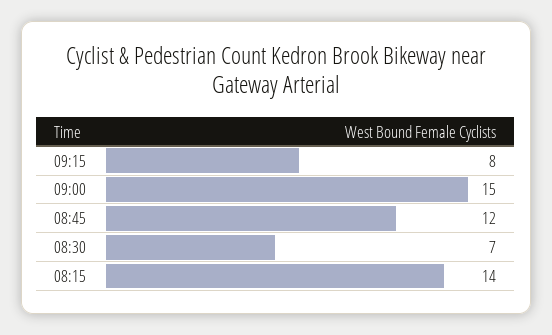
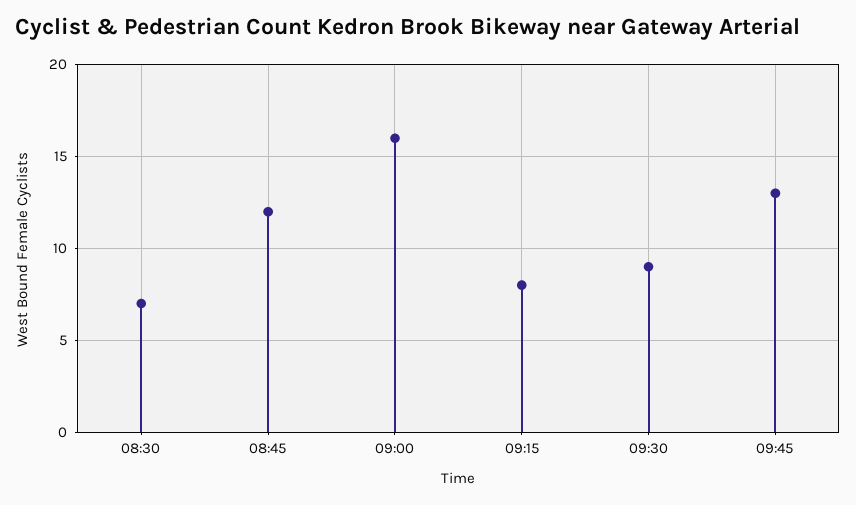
09:00: 15 -> 16
08:15: 14 -> none
09:30: none -> 9
09:45: none -> 13

